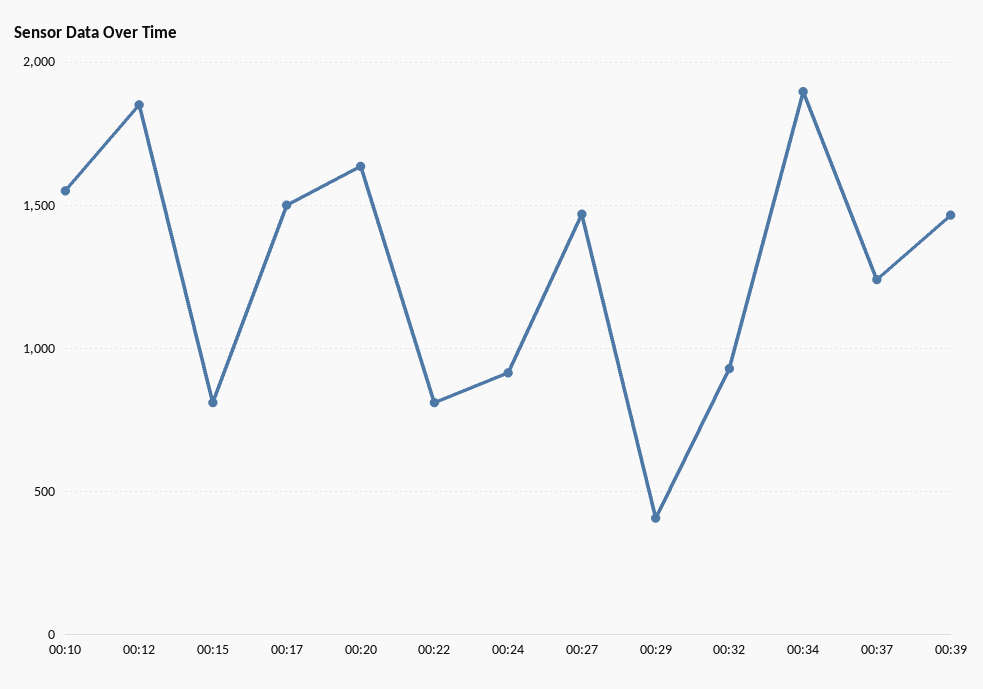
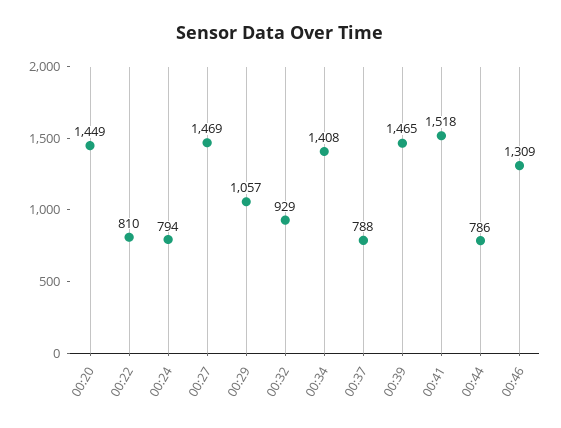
00:10: 1550 -> none
00:12: 1850 -> none
00:15: 800 -> none
00:17: 1500 -> none
00:20: 1650 -> 1449
00:24: 900 -> 794
00:29: 400 -> 1057
00:34: 1900 -> 1408
00:37: 1250 -> 788
00:41: none -> 1518
00:44: none -> 786
00:46: none -> 1309

